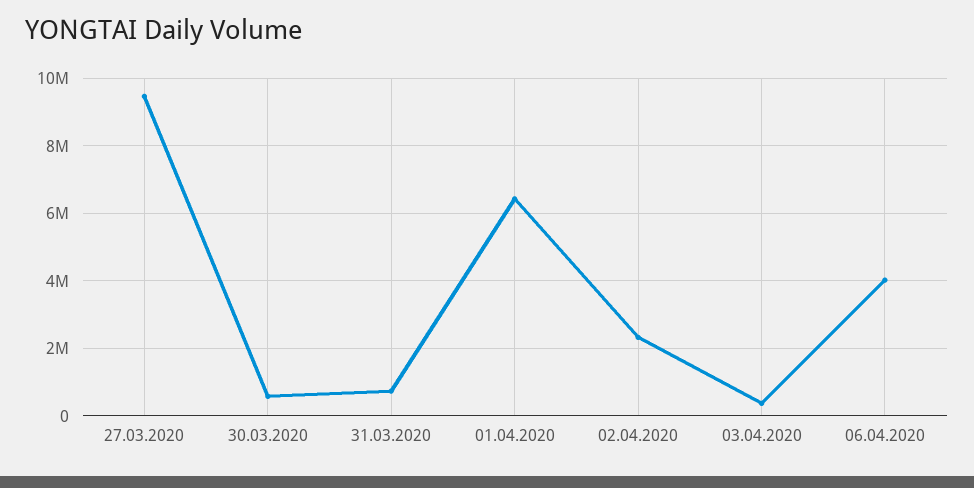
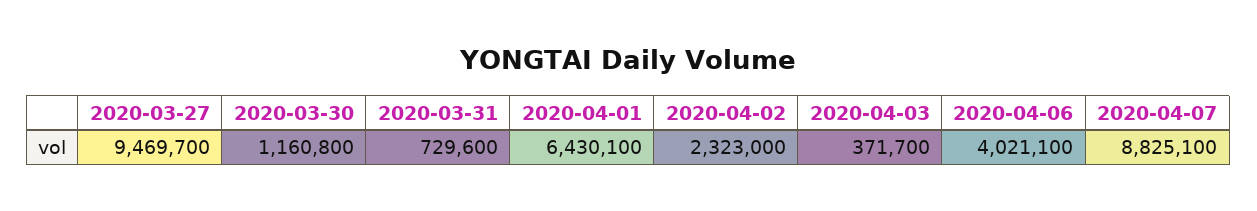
30.03.2020: 600000 -> 1160800
2020-04-07: none -> 8825100

